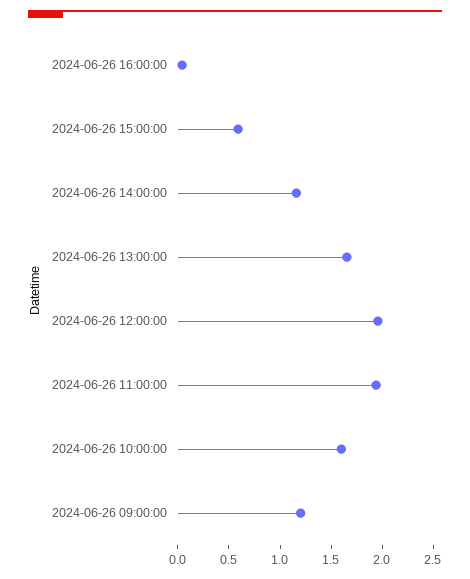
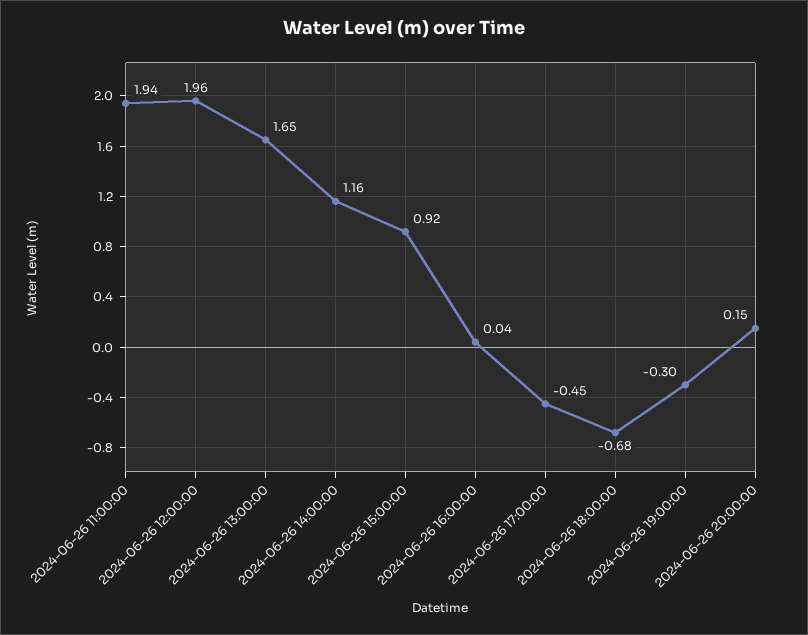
2024-06-26 15:00:00: 0.6 -> 0.92
2024-06-26 10:00:00: 1.6 -> none
2024-06-26 09:00:00: 1.2 -> none
2024-06-26 17:00:00: none -> -0.45
2024-06-26 18:00:00: none -> -0.68
2024-06-26 19:00:00: none -> -0.3
2024-06-26 20:00:00: none -> 0.15

